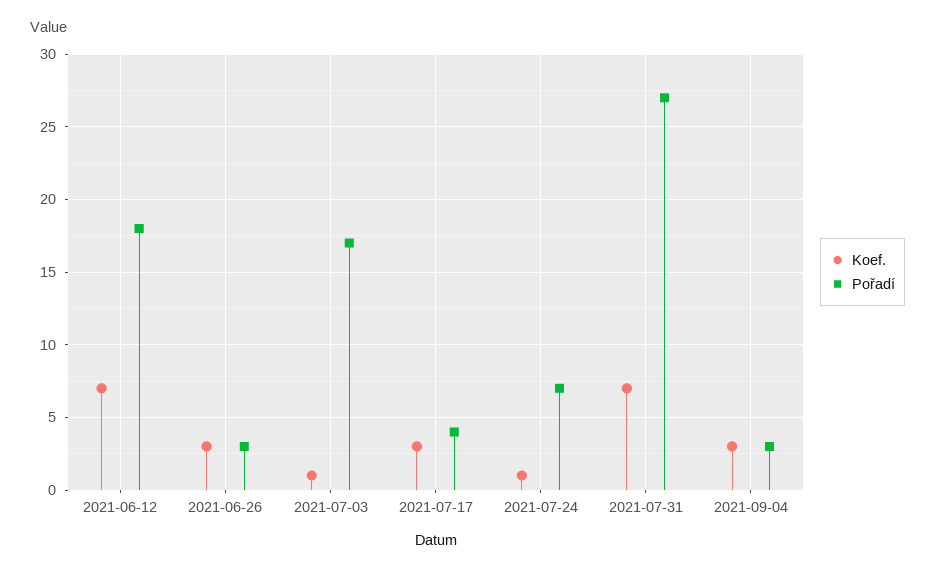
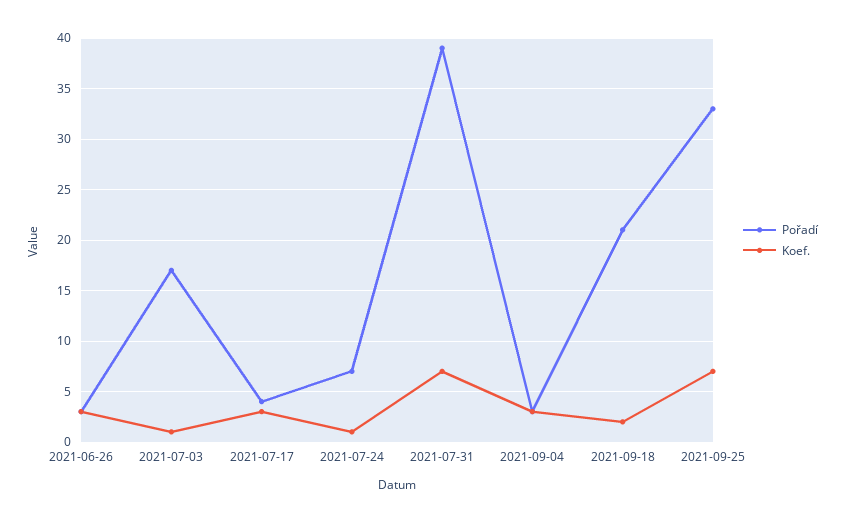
Koef., 2021-06-12: 7 -> none
Pořadí, 2021-06-12: 18 -> none
Pořadí, 2021-07-31: 27 -> 39
Pořadí, 2021-09-18: none -> 21
Koef., 2021-09-18: none -> 2
Pořadí, 2021-09-25: none -> 33
Koef., 2021-09-25: none -> 7

